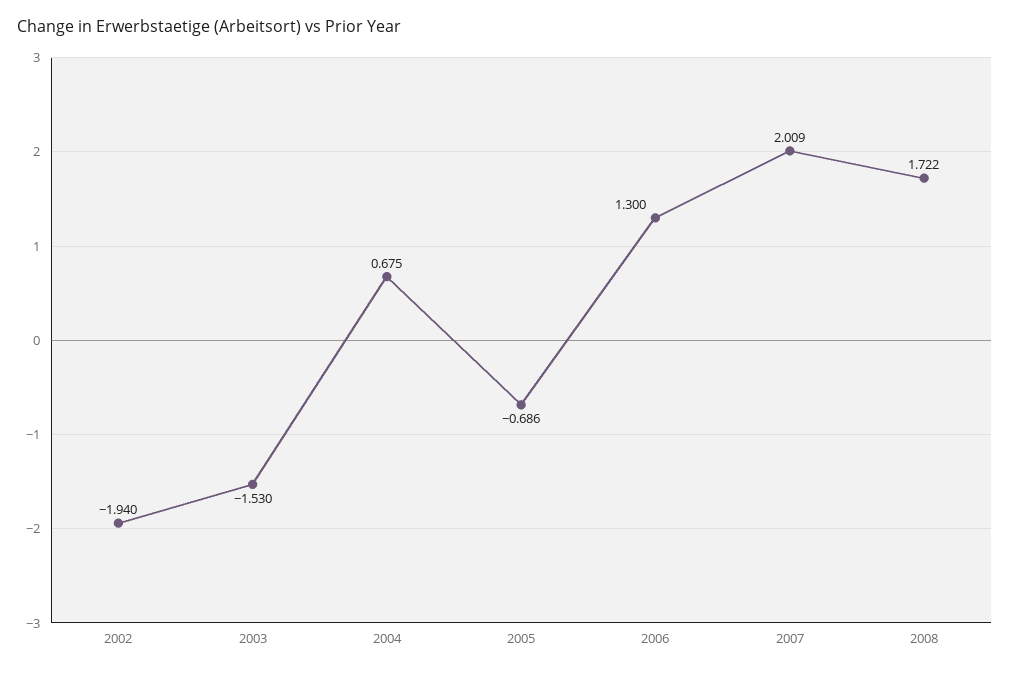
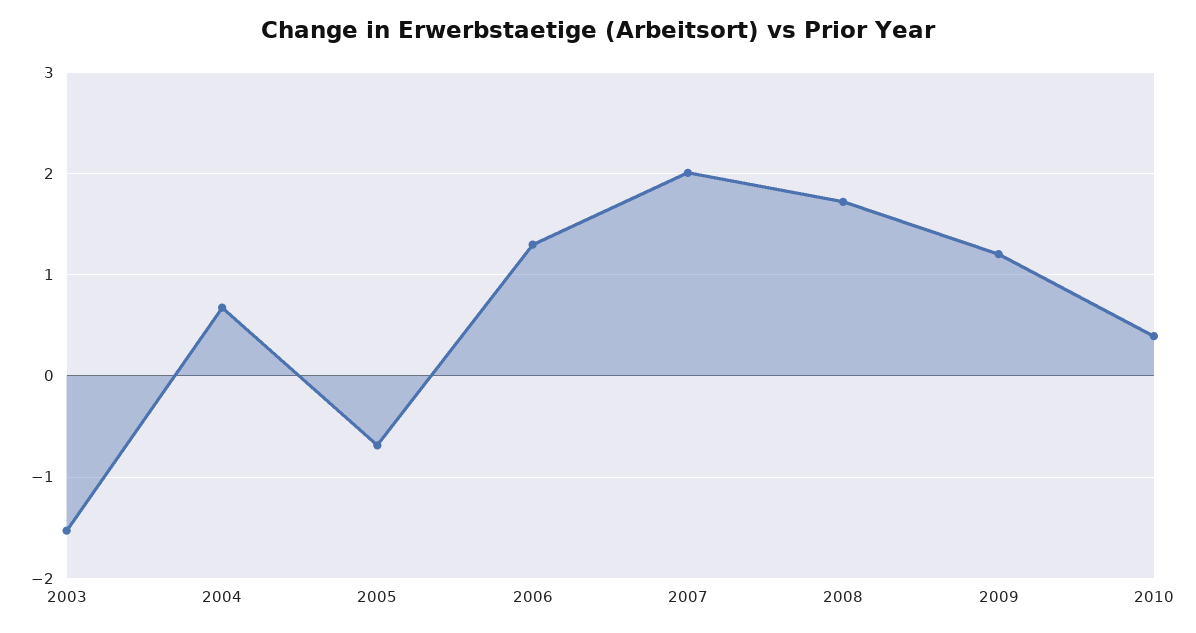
2002: -1.94 -> none
2009: none -> 1.2
2010: none -> 0.4

